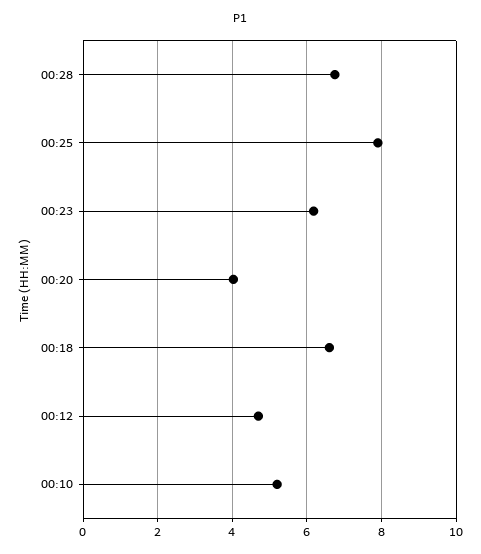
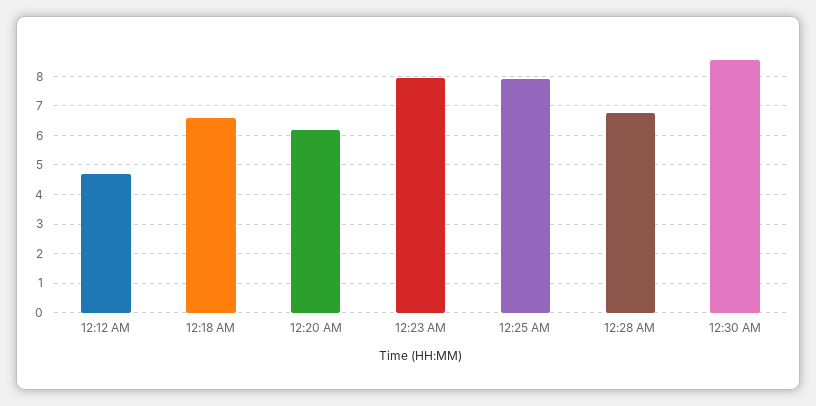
00:23: 6.2 -> 8
00:20: 4 -> 6.25
00:10: 5.2 -> none
12:30 AM: none -> 8.5

